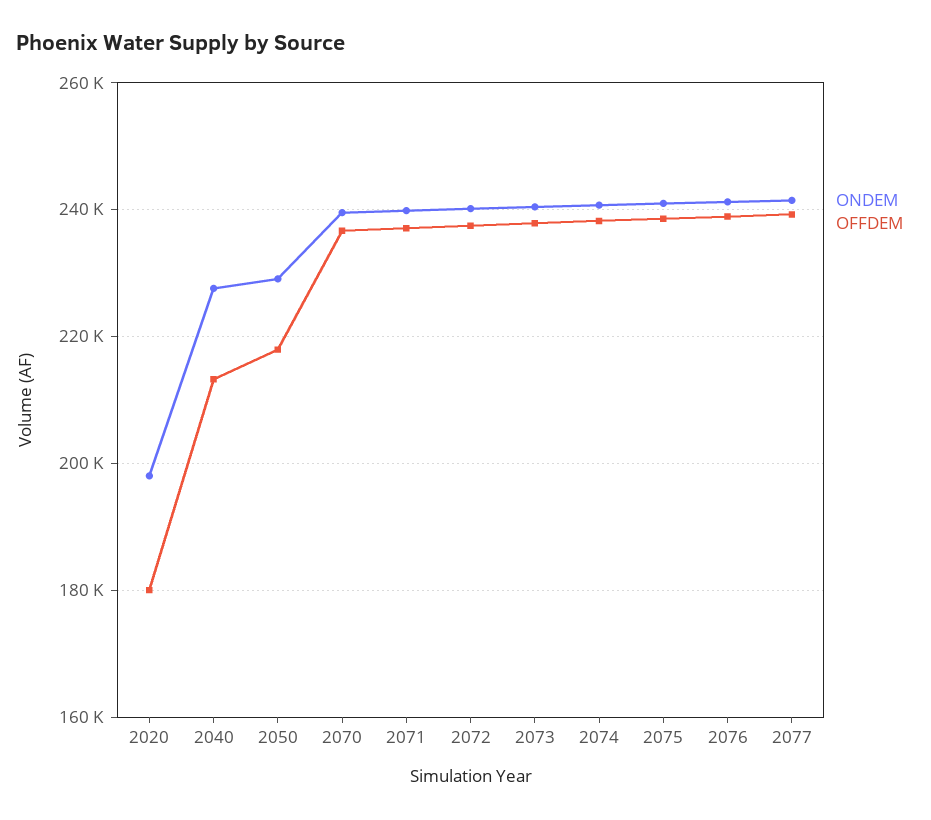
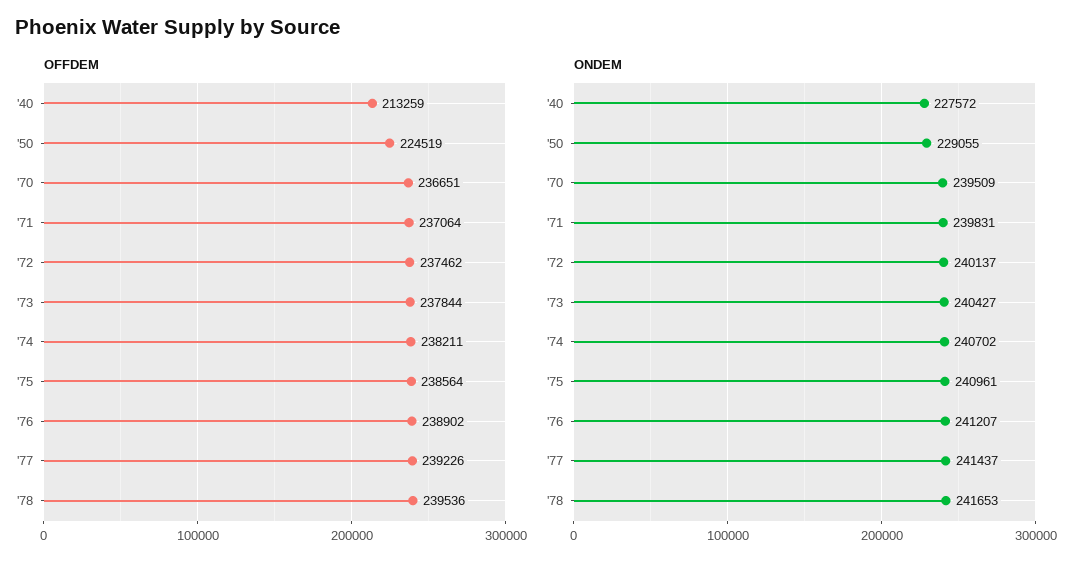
ONDEM, 2020: 198000 -> none
OFFDEM, 2020: 180000 -> none
OFFDEM, 2050: 218000 -> 224519
OFFDEM, '78: none -> 239536
ONDEM, '78: none -> 241653

